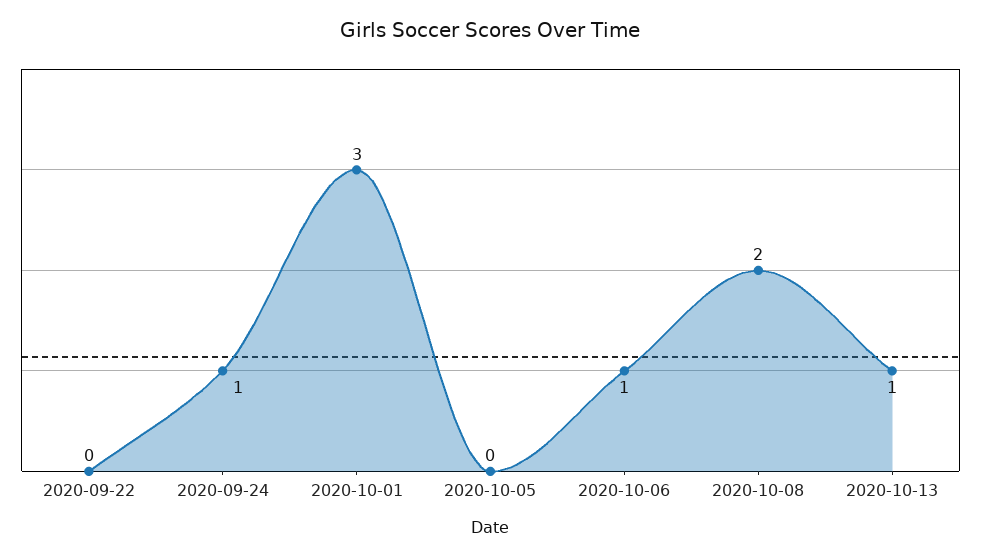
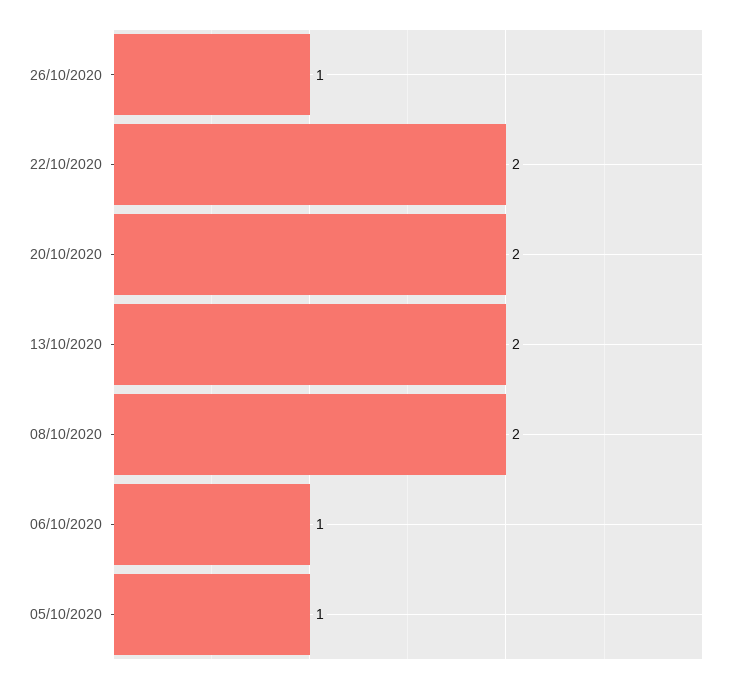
2020-09-22: 0 -> none
2020-09-24: 1 -> none
2020-10-01: 3 -> none
2020-10-05: 0 -> 1
2020-10-13: 1 -> 2
26/10/2020: none -> 1
22/10/2020: none -> 2
20/10/2020: none -> 2

